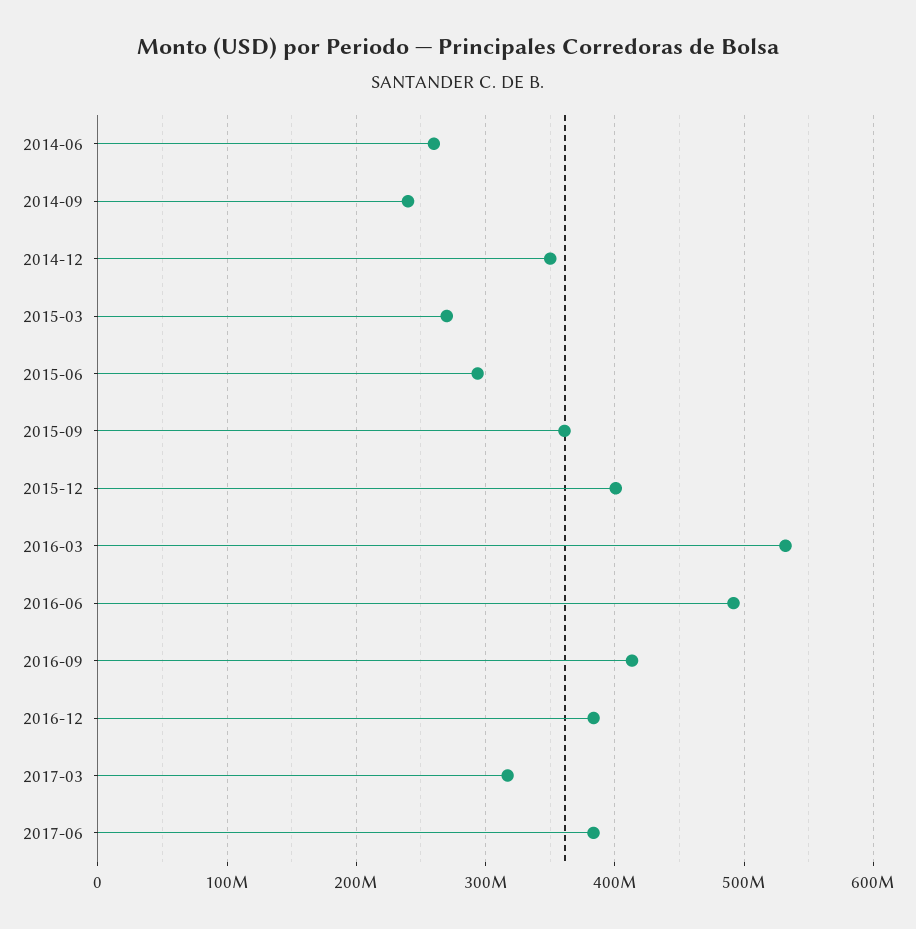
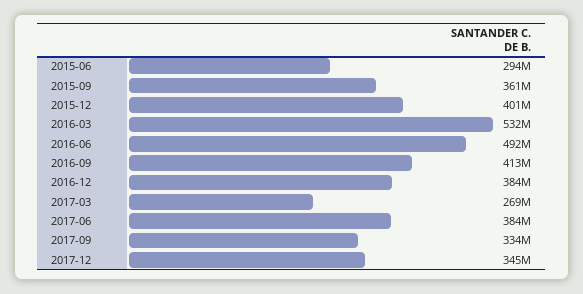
2014-06: 260000000 -> none
2014-09: 240000000 -> none
2014-12: 350000000 -> none
2015-03: 270000000 -> none
2017-03: 320000000 -> 269000000
2017-09: none -> 334000000
2017-12: none -> 345000000

